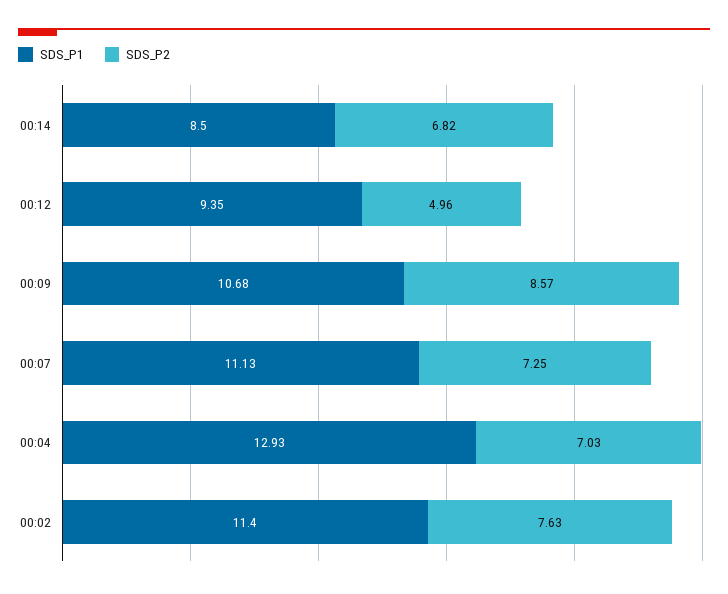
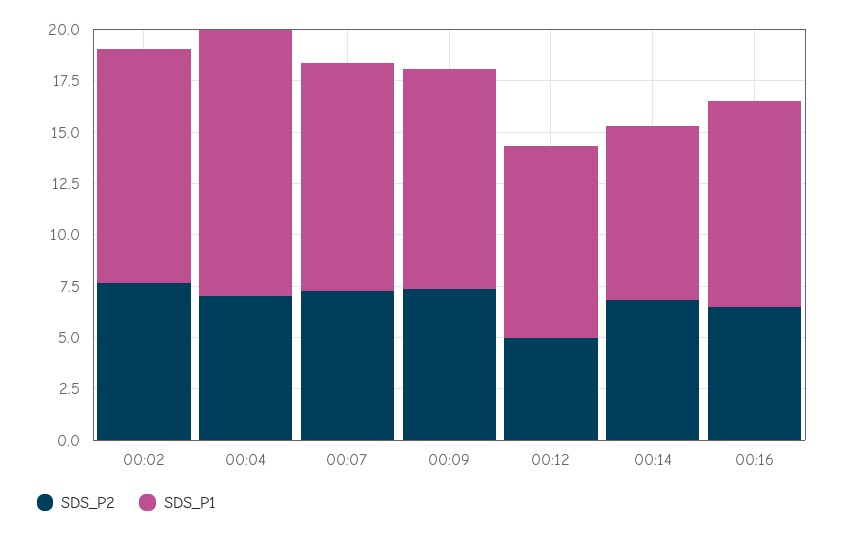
SDS_P2, 00:09: 8.57 -> 7.5
SDS_P2, 00:16: none -> 6.5
SDS_P1, 00:16: none -> 10

